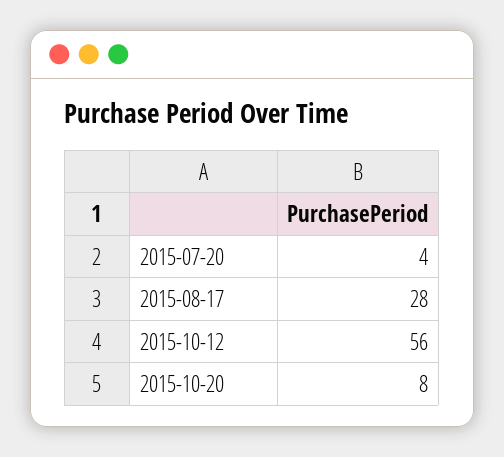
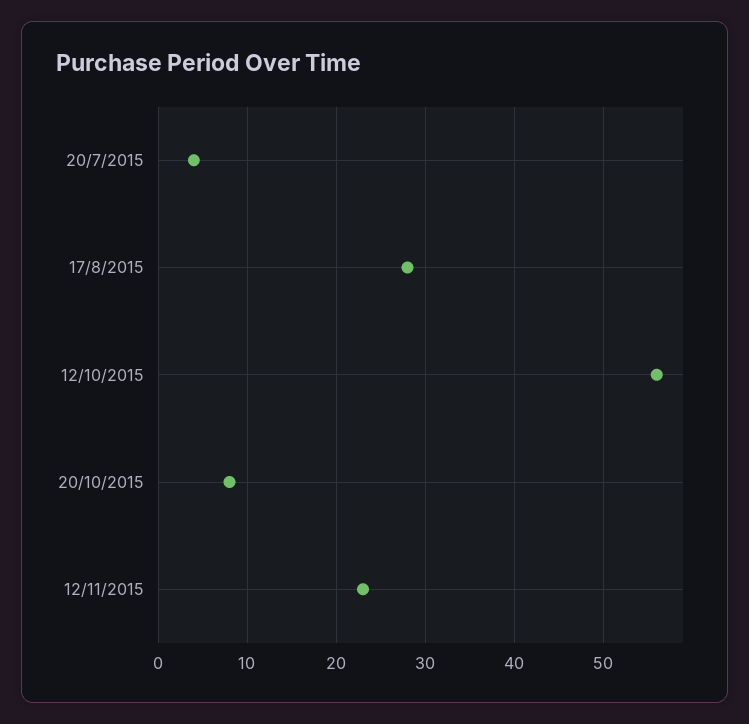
12/11/2015: none -> 23

